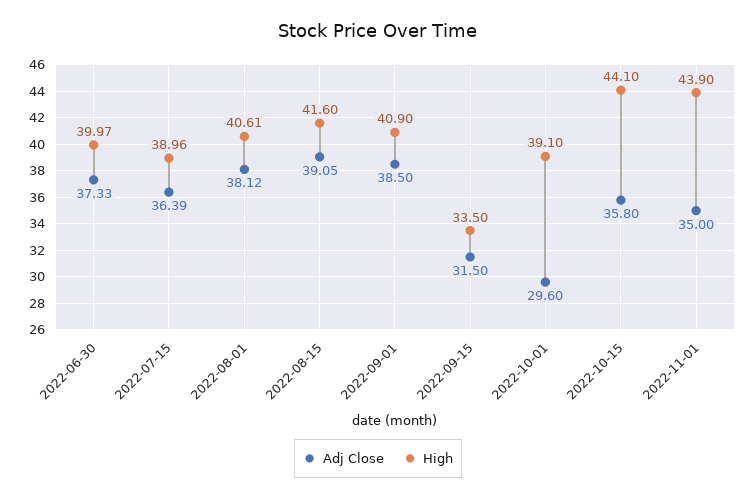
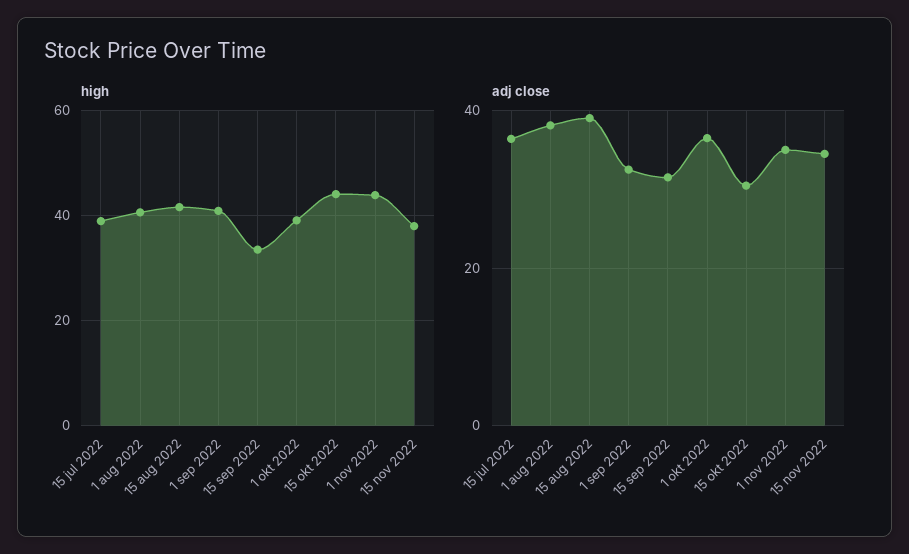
Adj Close, 2022-06-30: 37.33 -> none
High, 2022-06-30: 39.97 -> none
Adj Close, 2022-09-01: 38.5 -> 32
Adj Close, 2022-10-01: 29.6 -> 36
Adj Close, 2022-10-15: 35.8 -> 30
High, 15 nov 2022: none -> 38
Adj Close, 15 nov 2022: none -> 34

